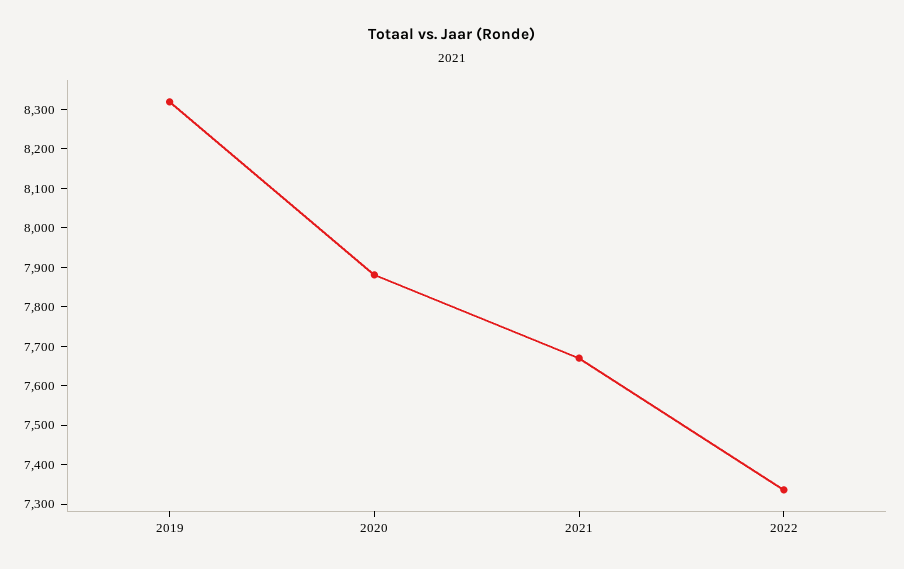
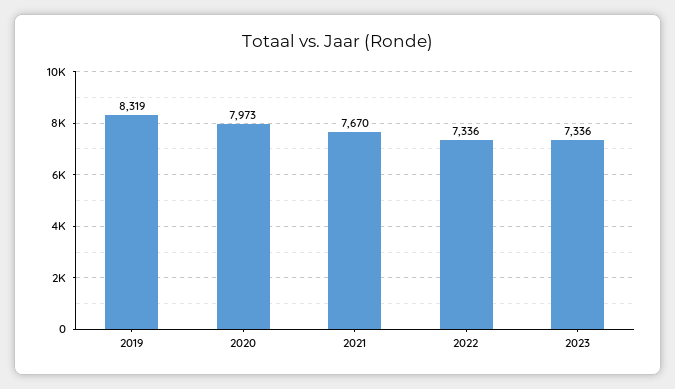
2020: 7875 -> 7973
2023: none -> 7336

